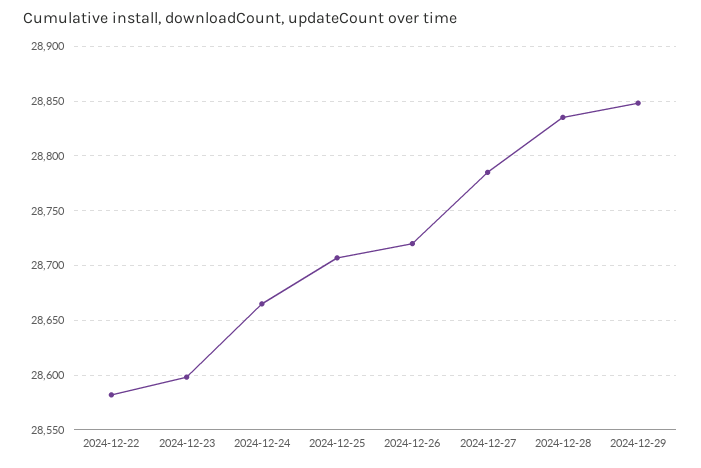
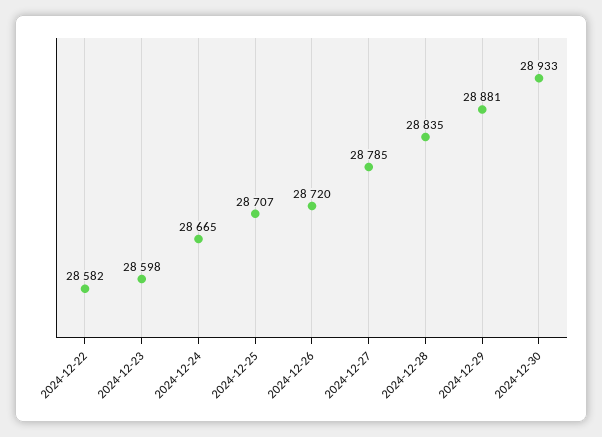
2024-12-29: 28850 -> 28881
2024-12-30: none -> 28933

